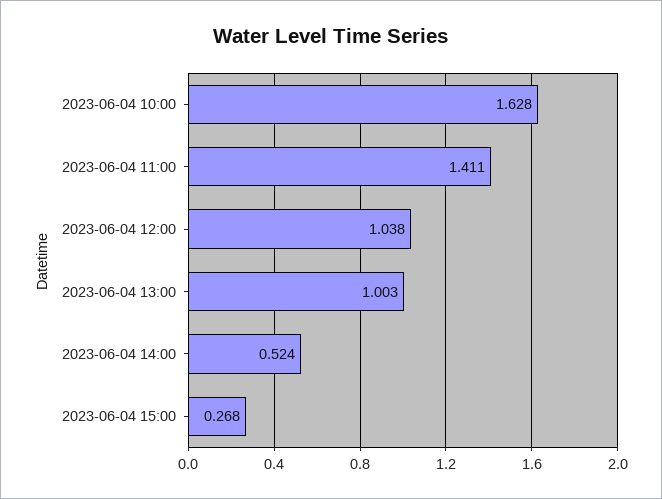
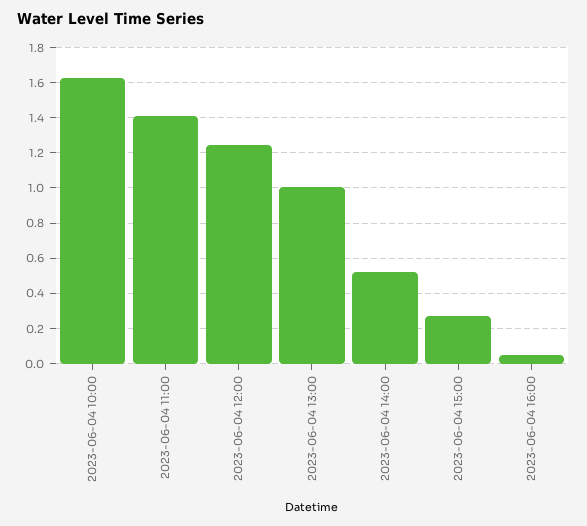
2023-06-04 12:00: 1.038 -> 1.25
2023-06-04 16:00: none -> 0.05

